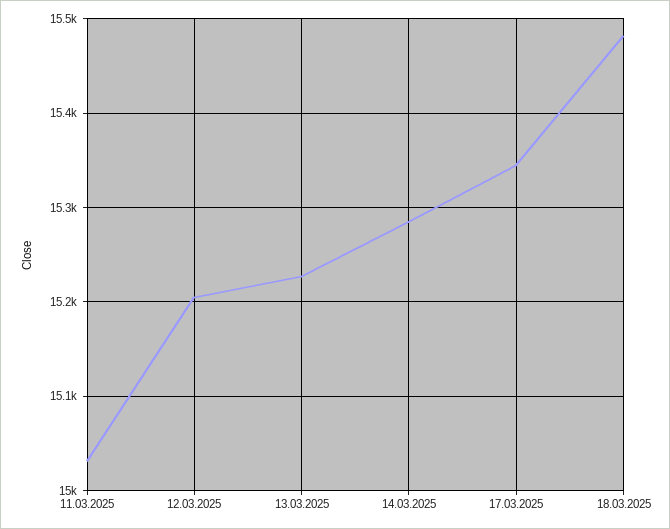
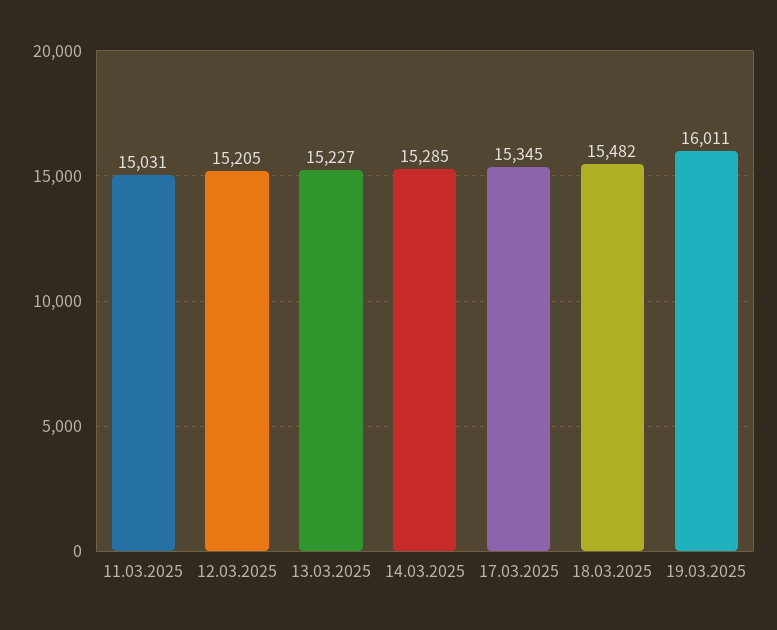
19.03.2025: none -> 16011

